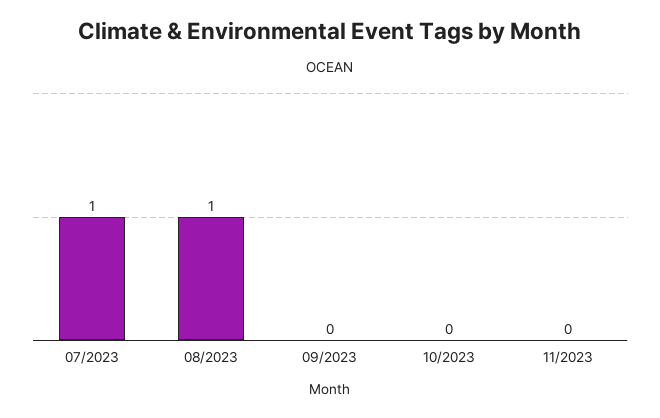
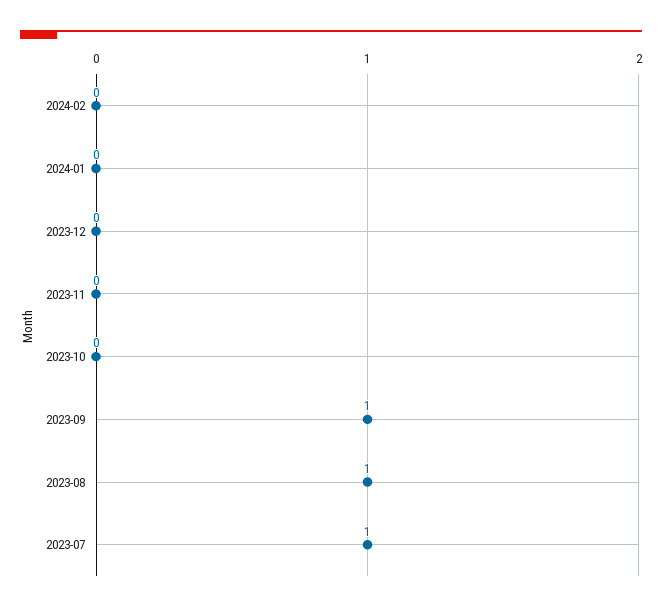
09/2023: 0 -> 1
2024-02: none -> 0
2024-01: none -> 0
2023-12: none -> 0

